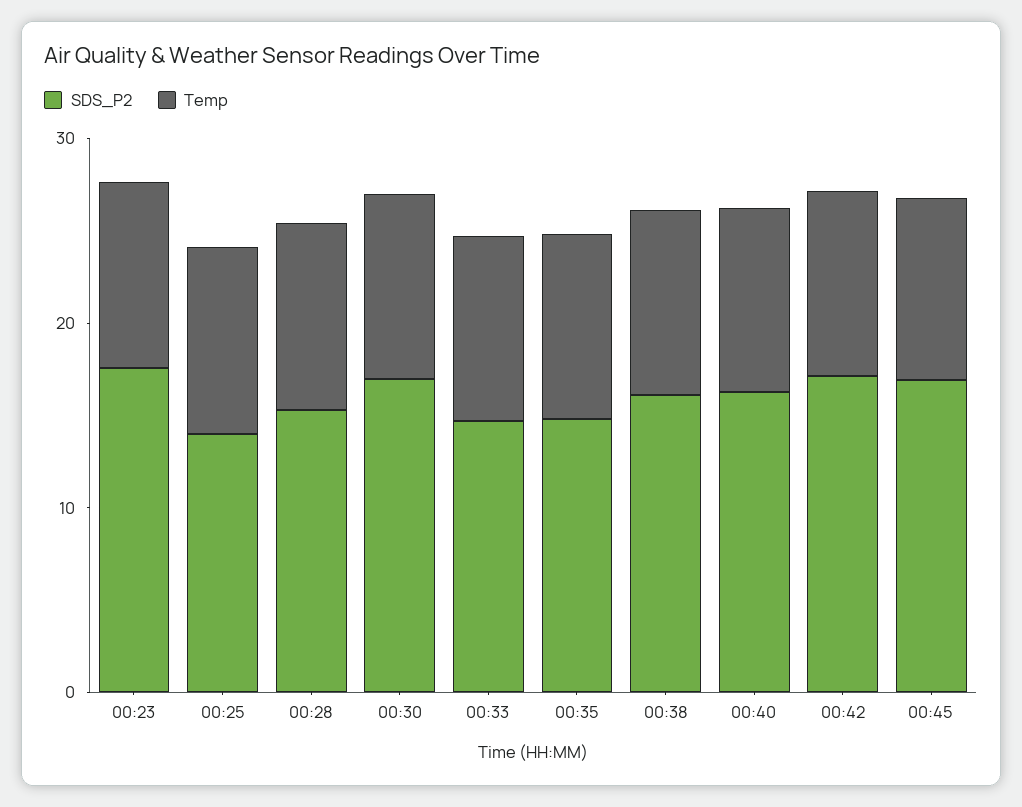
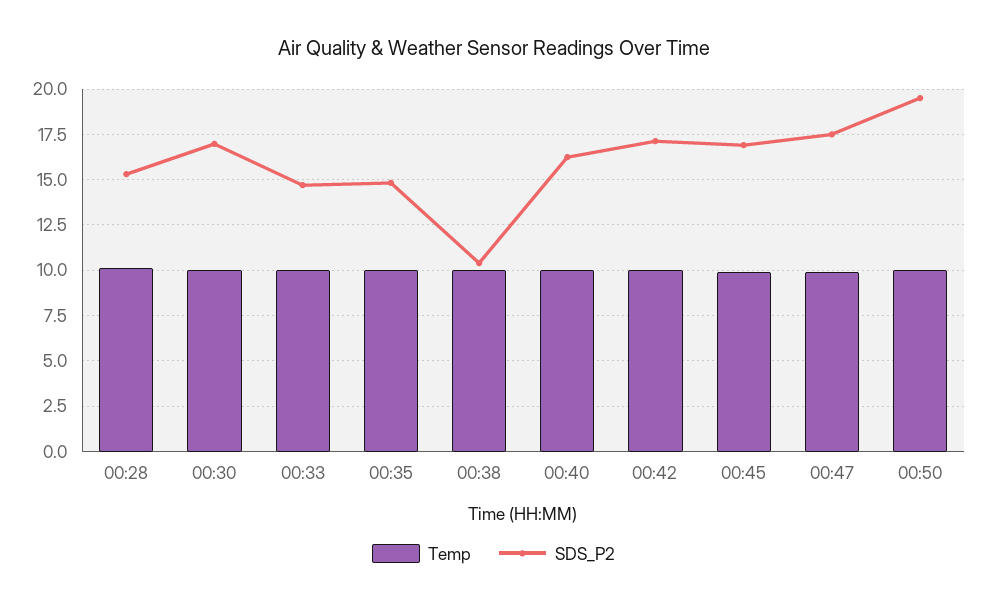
SDS_P2, 00:23: 18 -> none
Temp, 00:23: 10 -> none
SDS_P2, 00:25: 14 -> none
Temp, 00:25: 10 -> none
SDS_P2, 00:38: 16 -> 10.5
Temp, 00:47: none -> 10
SDS_P2, 00:47: none -> 17.5
Temp, 00:50: none -> 10
SDS_P2, 00:50: none -> 19.5

